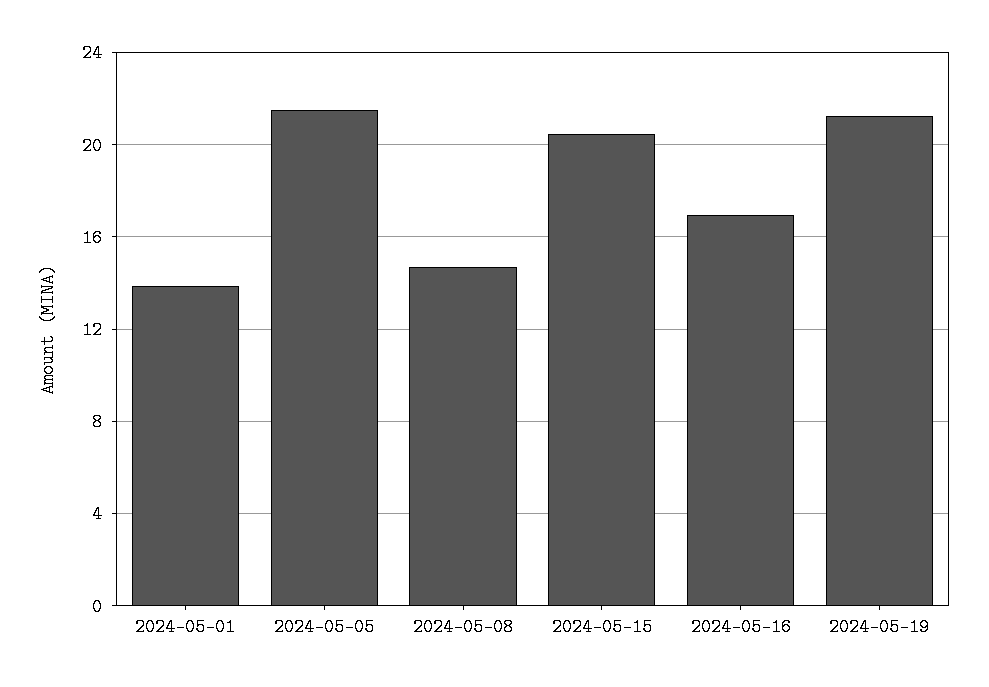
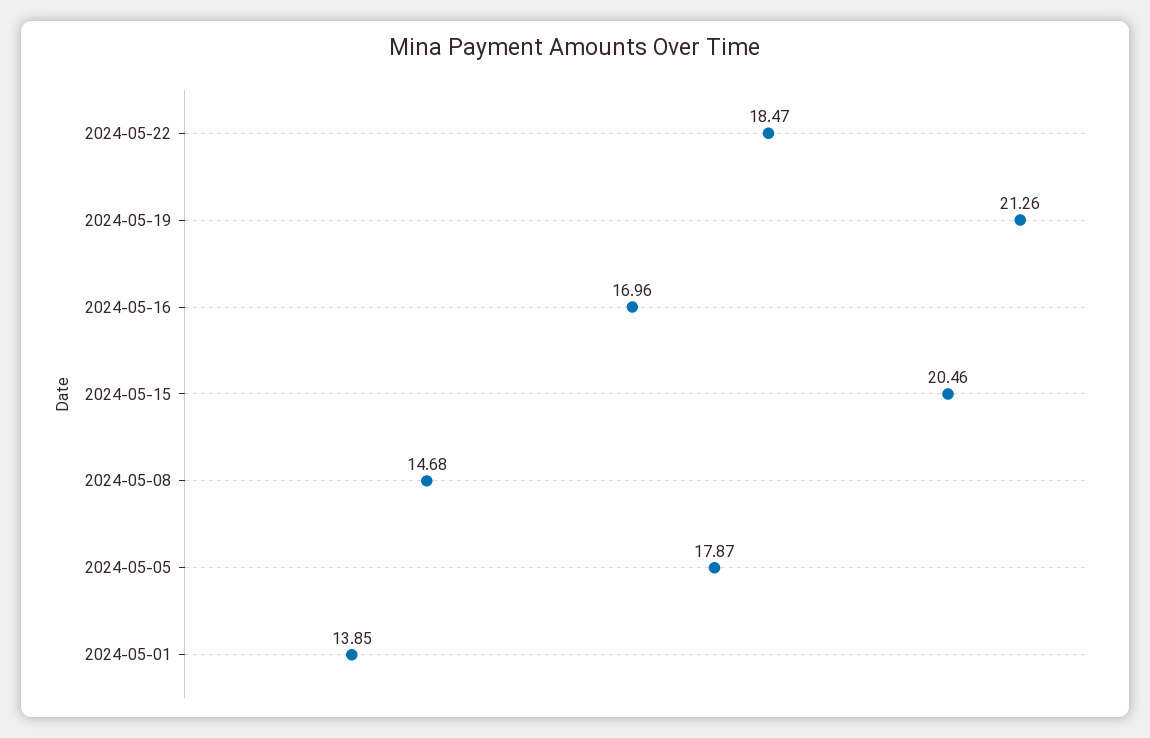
2024-05-05: 21.5 -> 17.87
2024-05-22: none -> 18.47

